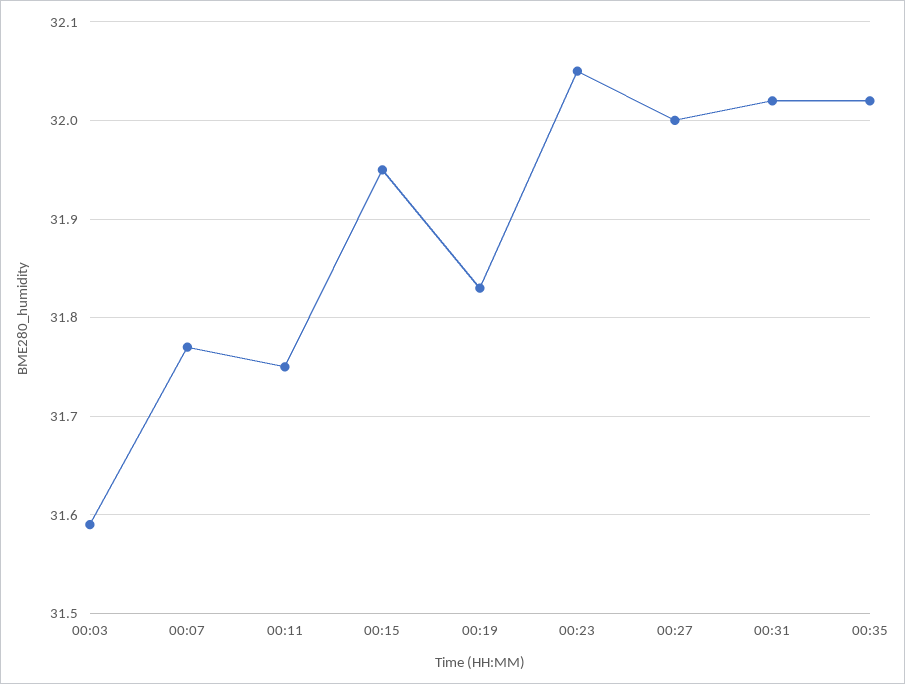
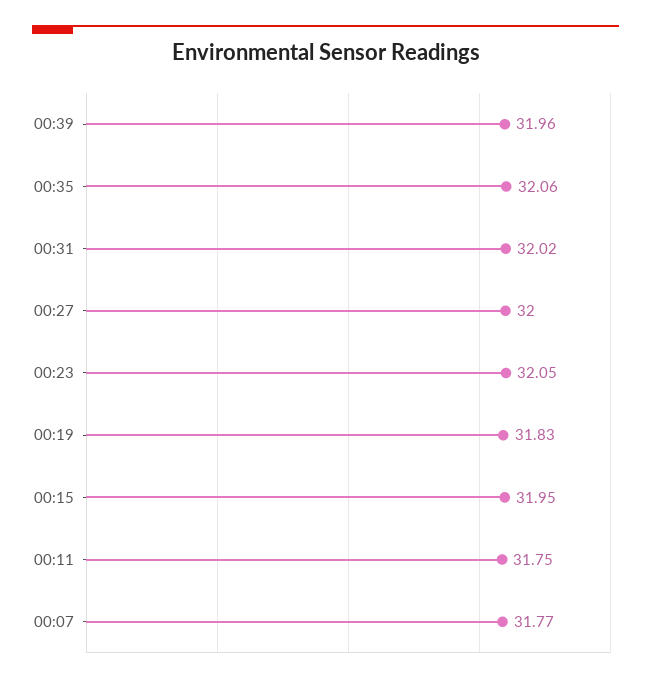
00:03: 31.59 -> none
00:35: 32.02 -> 32.06
00:39: none -> 31.96

